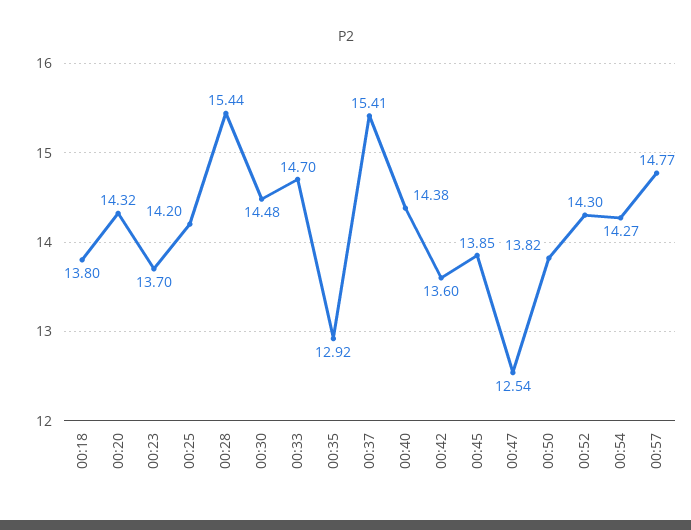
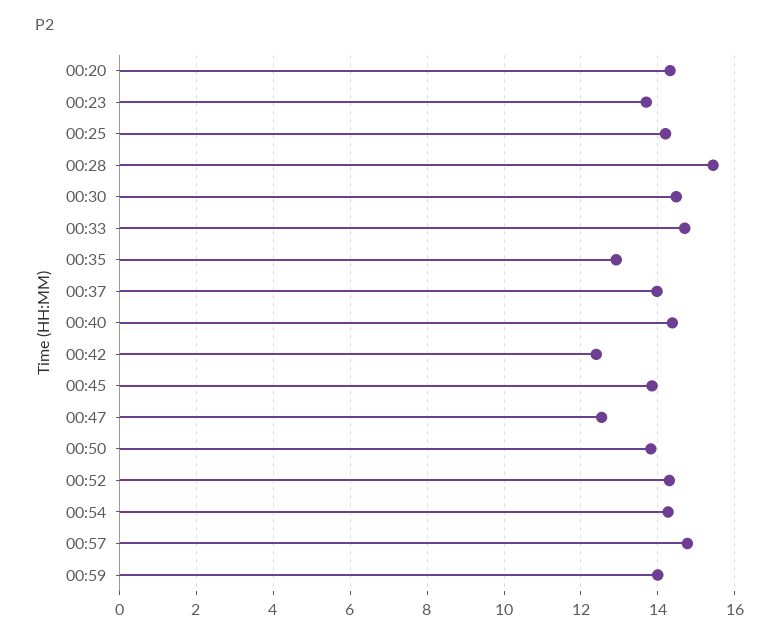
00:18: 13.8 -> none
00:37: 15.41 -> 14
00:42: 13.6 -> 12.4
00:59: none -> 14

